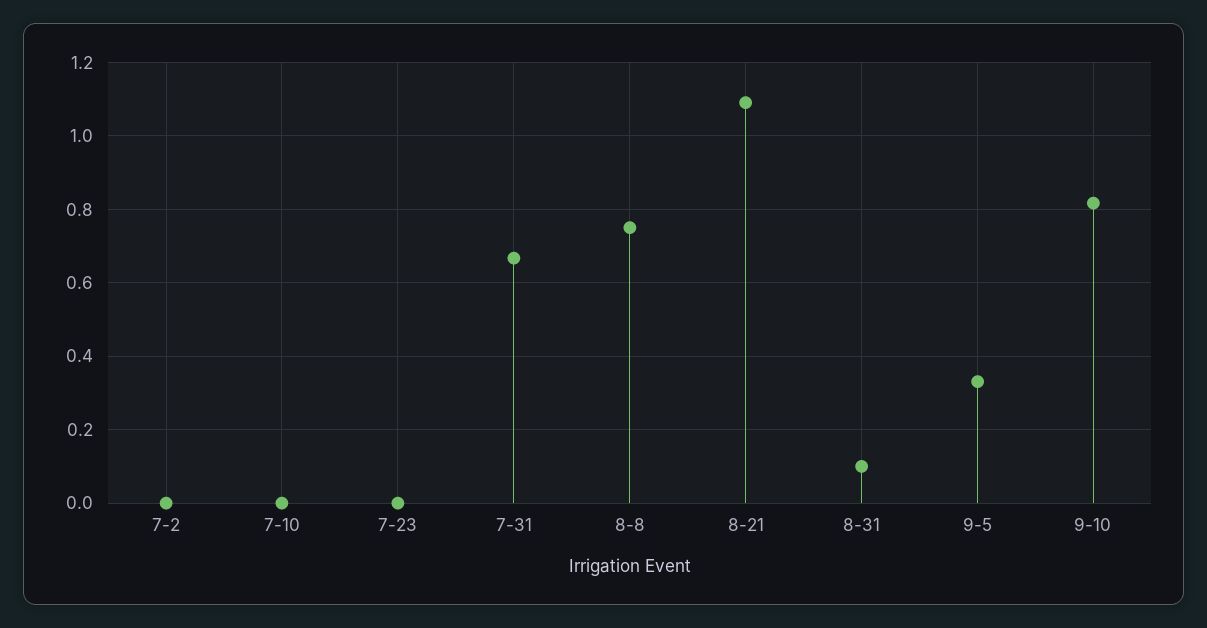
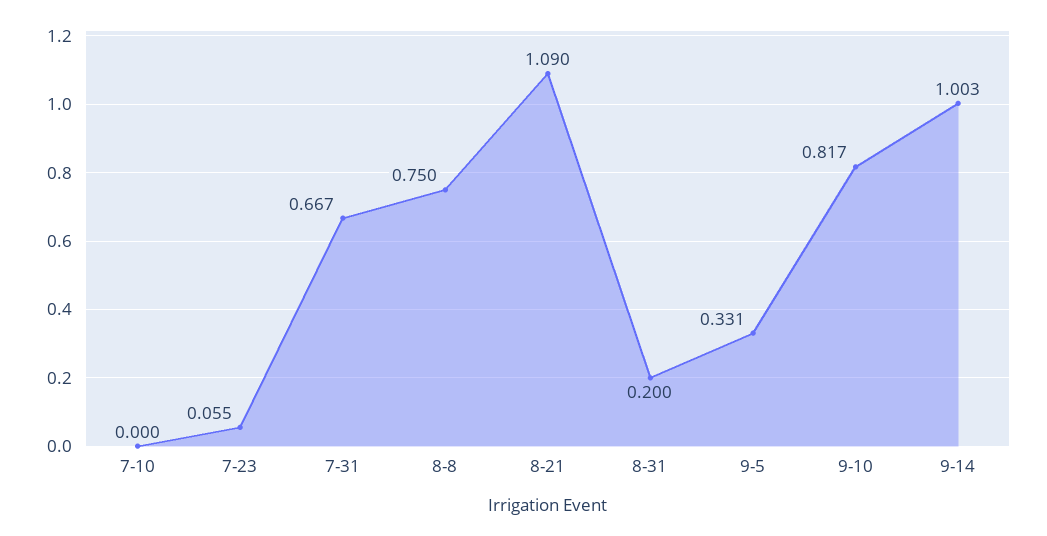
7-2: 0 -> none
7-23: 0 -> 0.055
8-31: 0.1 -> 0.2
9-14: none -> 1.003

